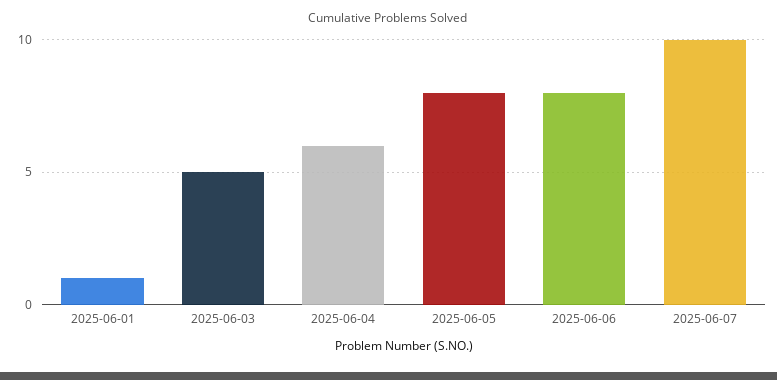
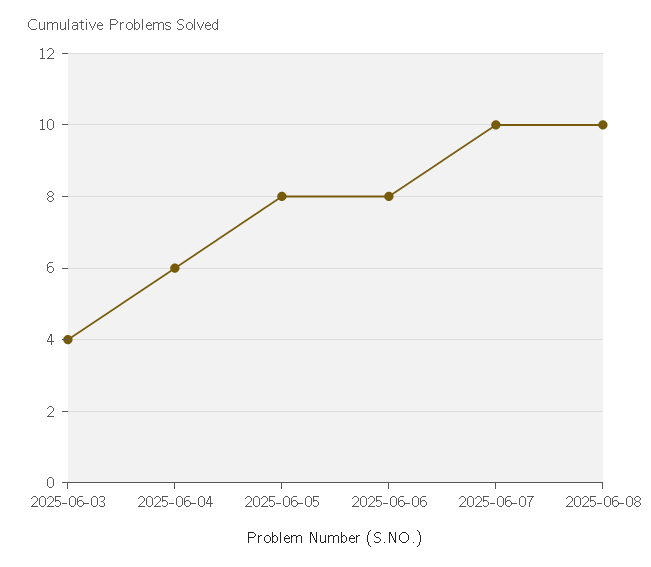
2025-06-01: 1 -> none
2025-06-03: 5 -> 4
2025-06-08: none -> 10

